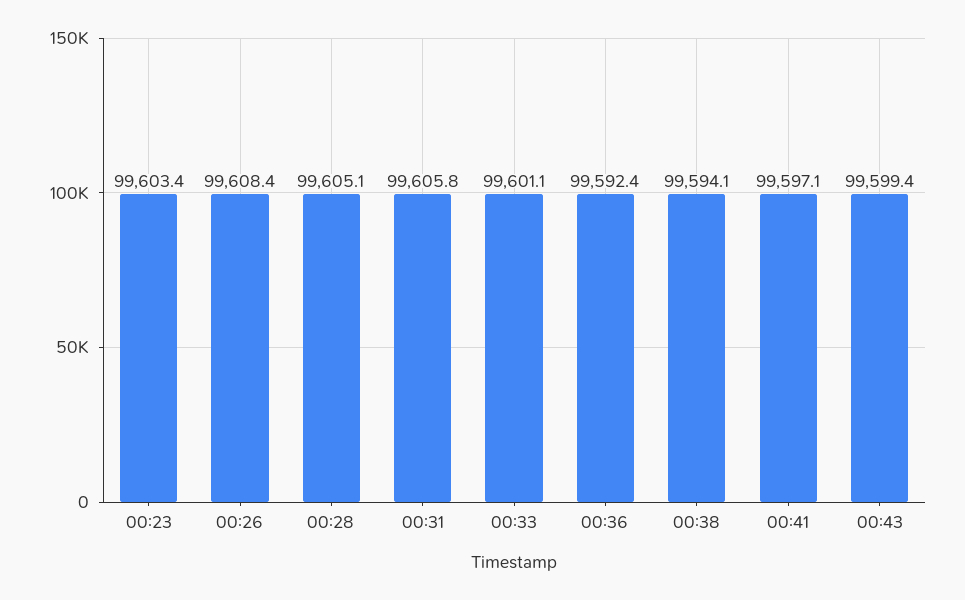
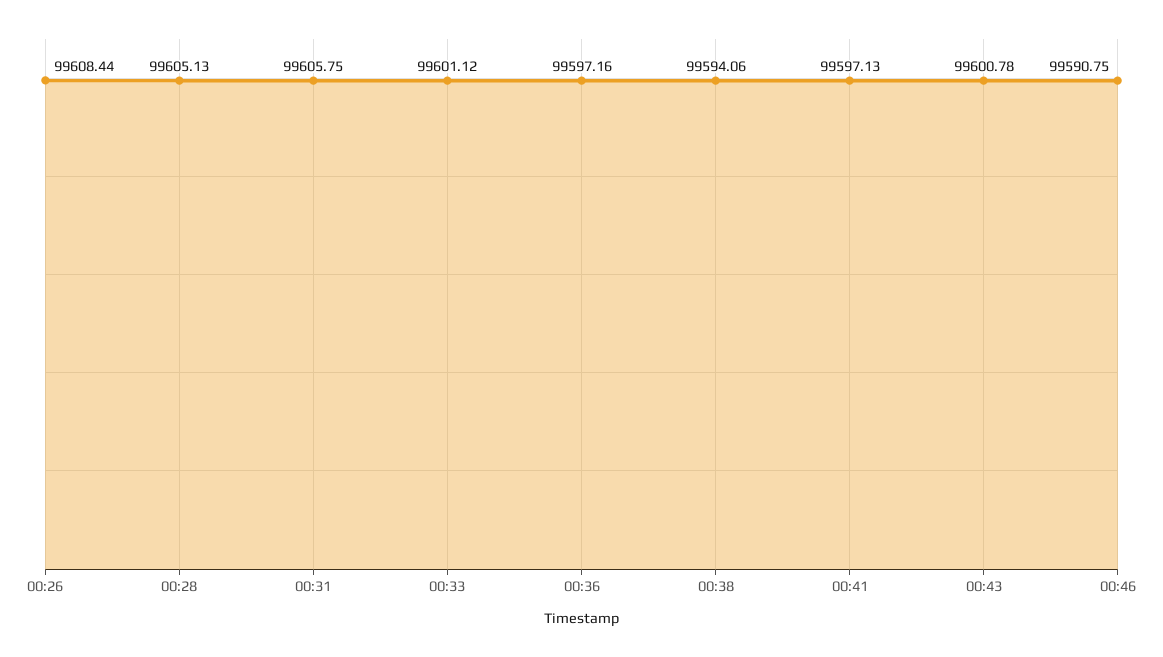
00:23: 99603.4 -> none
00:36: 99592.4 -> 99597.16
00:43: 99599.4 -> 99600.78
00:46: none -> 99590.75

